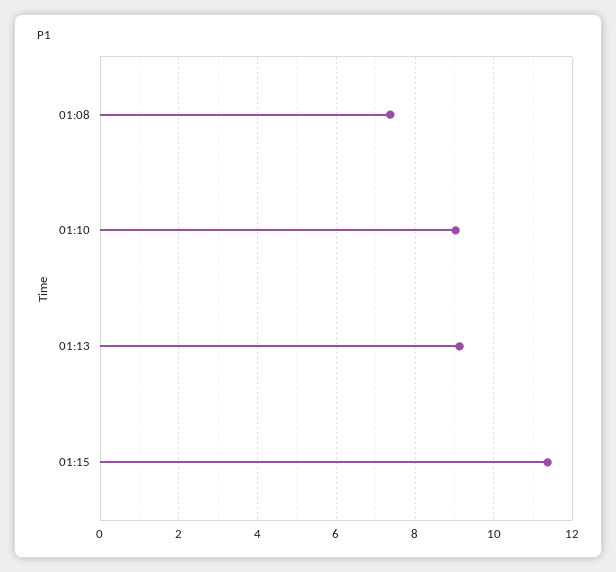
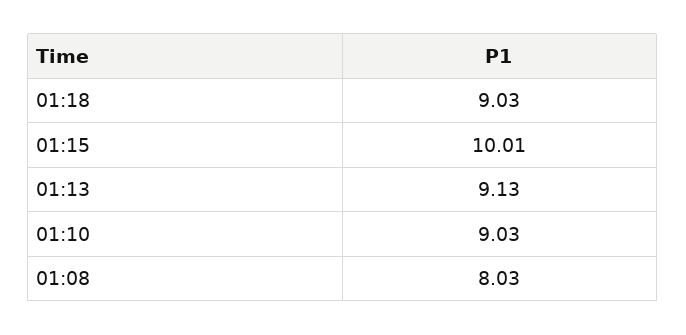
01:08: 7.4 -> 8.03
01:15: 11.4 -> 10.01
01:18: none -> 9.03

